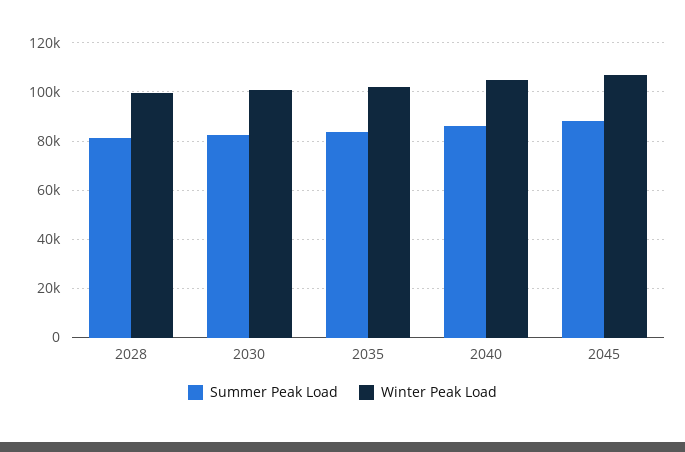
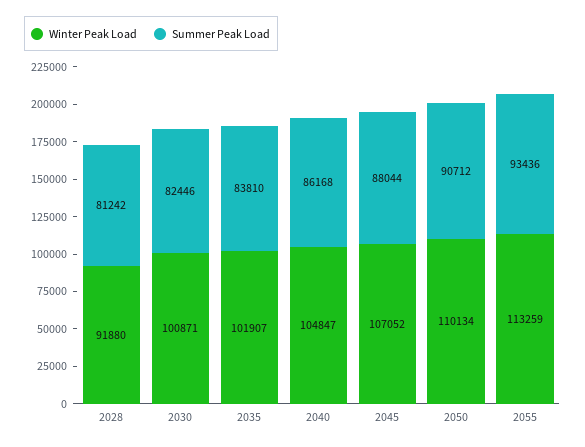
Winter Peak Load, 2028: 100000 -> 91880
Winter Peak Load, 2050: none -> 110134
Summer Peak Load, 2050: none -> 90712
Winter Peak Load, 2055: none -> 113259
Summer Peak Load, 2055: none -> 93436

